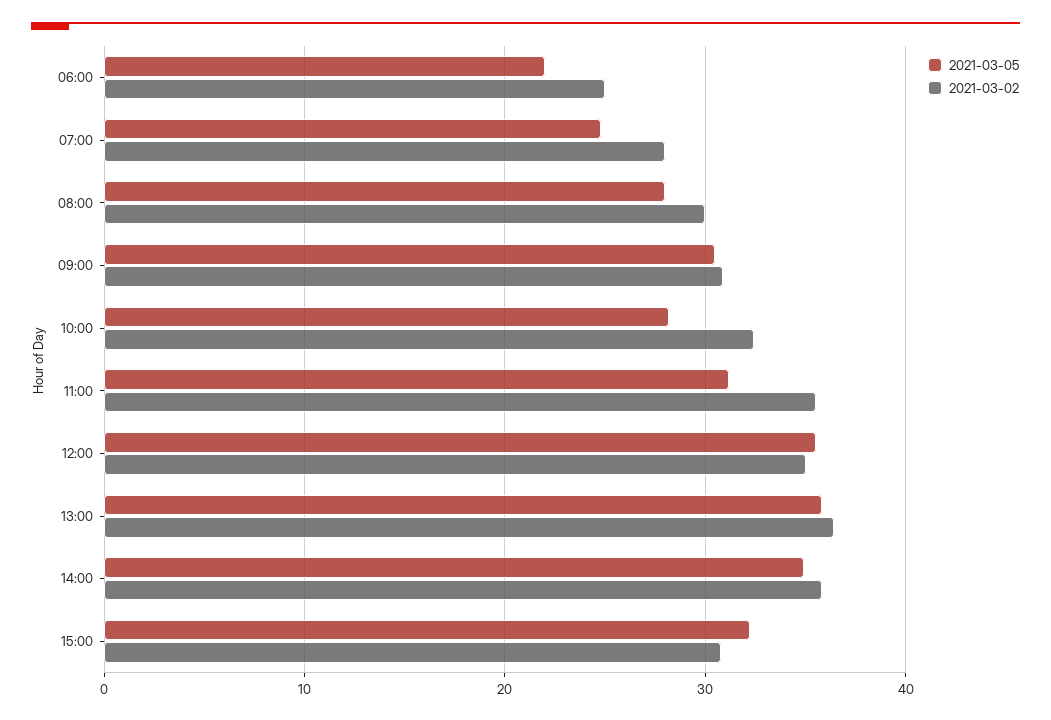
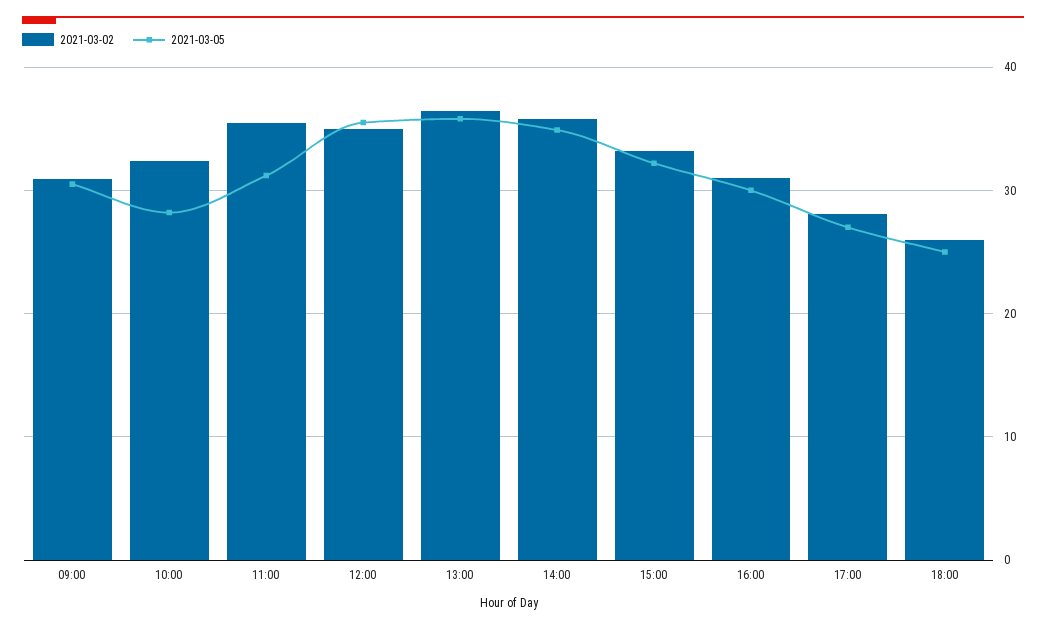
2021-03-05, 06:00: 22 -> none
2021-03-02, 06:00: 25 -> none
2021-03-05, 07:00: 25 -> none
2021-03-02, 07:00: 28 -> none
2021-03-05, 08:00: 28 -> none
2021-03-02, 08:00: 30 -> none
2021-03-02, 15:00: 31 -> 33
2021-03-02, 16:00: none -> 31
2021-03-05, 16:00: none -> 30
2021-03-02, 17:00: none -> 28
2021-03-05, 17:00: none -> 27
2021-03-02, 18:00: none -> 26
2021-03-05, 18:00: none -> 25

